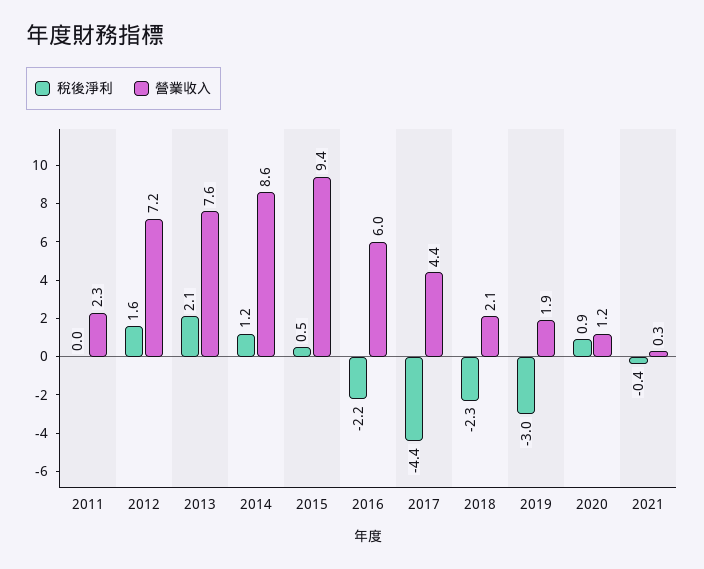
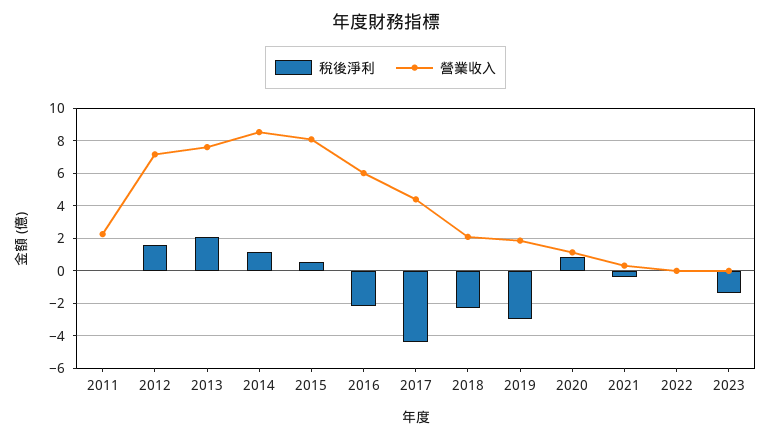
營業收入, 2015: 9.4 -> 8
稅後淨利, 2022: none -> 0
營業收入, 2022: none -> 0
稅後淨利, 2023: none -> -1.5
營業收入, 2023: none -> 0

